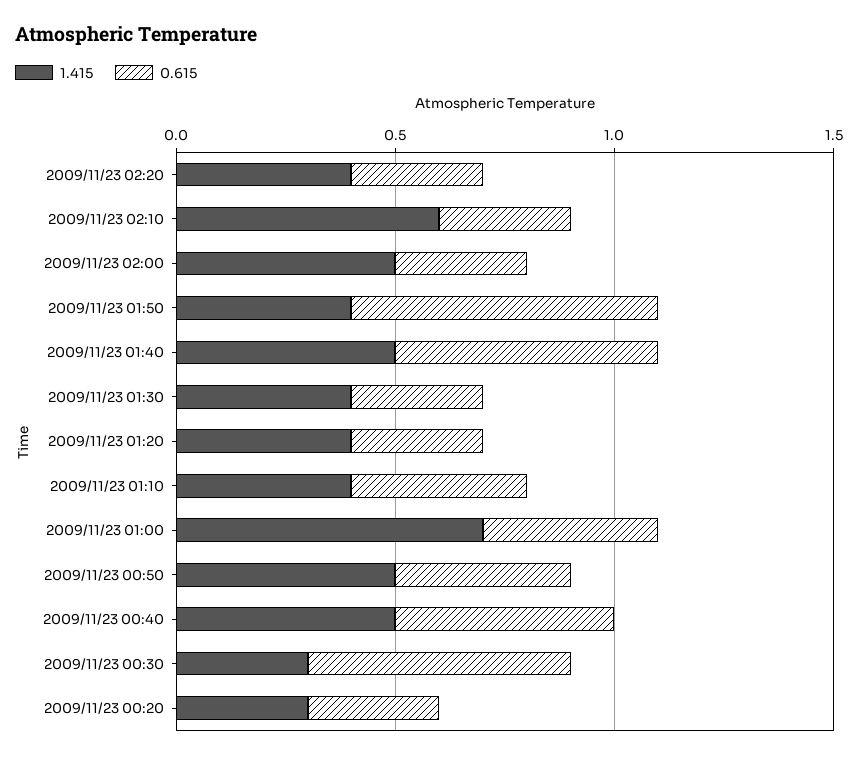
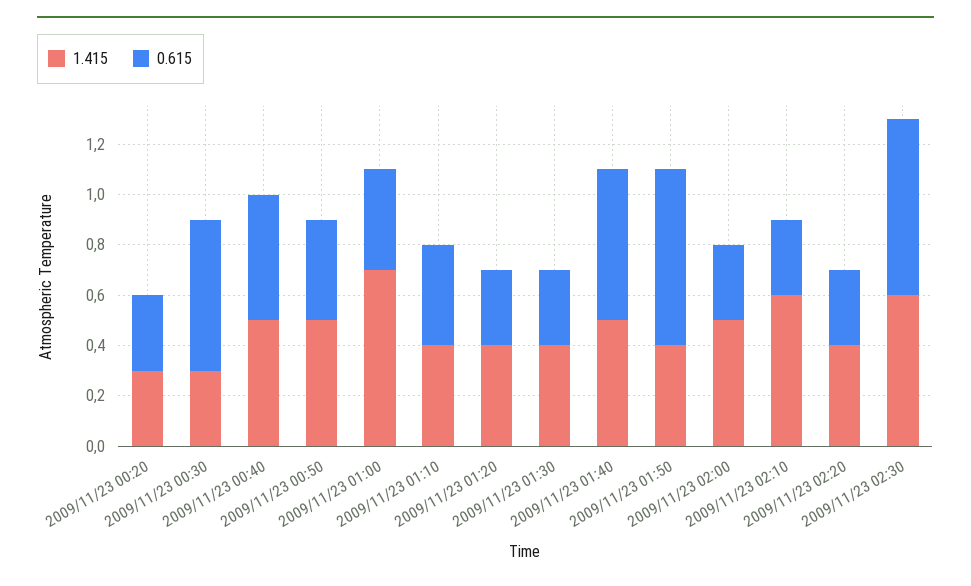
1.415, 2009/11/23 02:30: none -> 0.6
0.615, 2009/11/23 02:30: none -> 0.7

